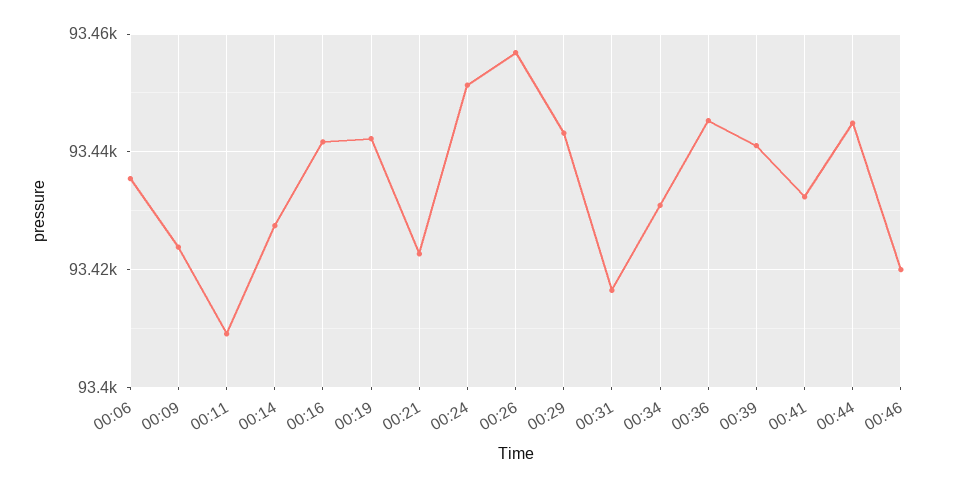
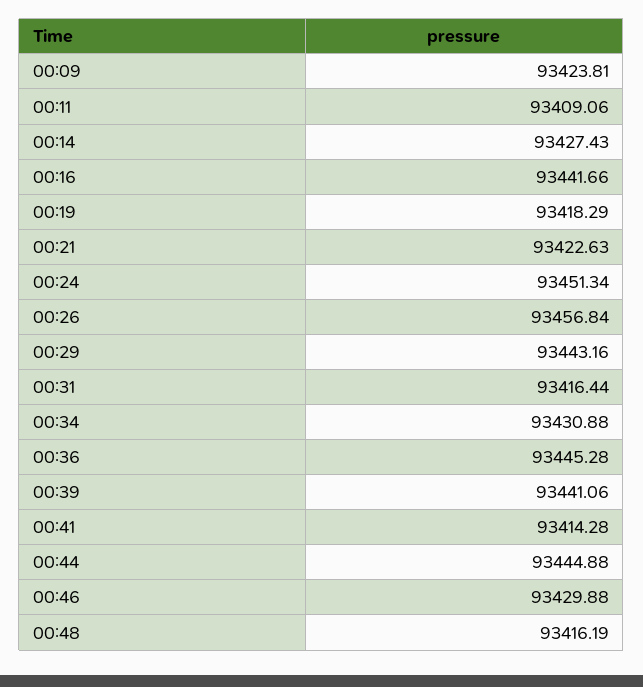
00:06: 93436 -> none
00:19: 93442 -> 93418.29
00:41: 93432 -> 93414.28
00:46: 93420 -> 93429.88
00:48: none -> 93416.19

